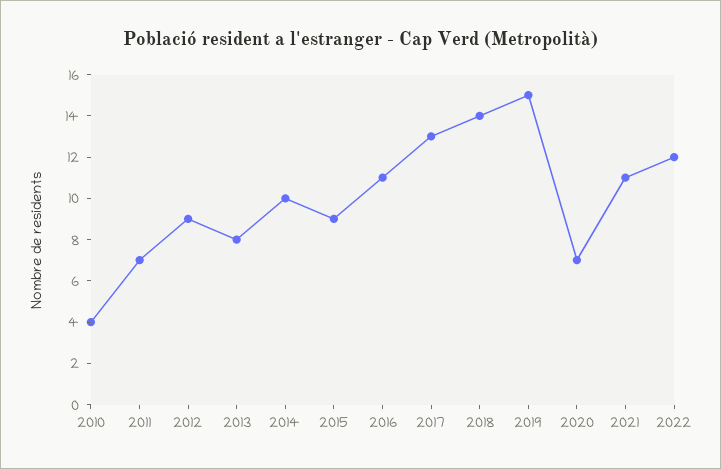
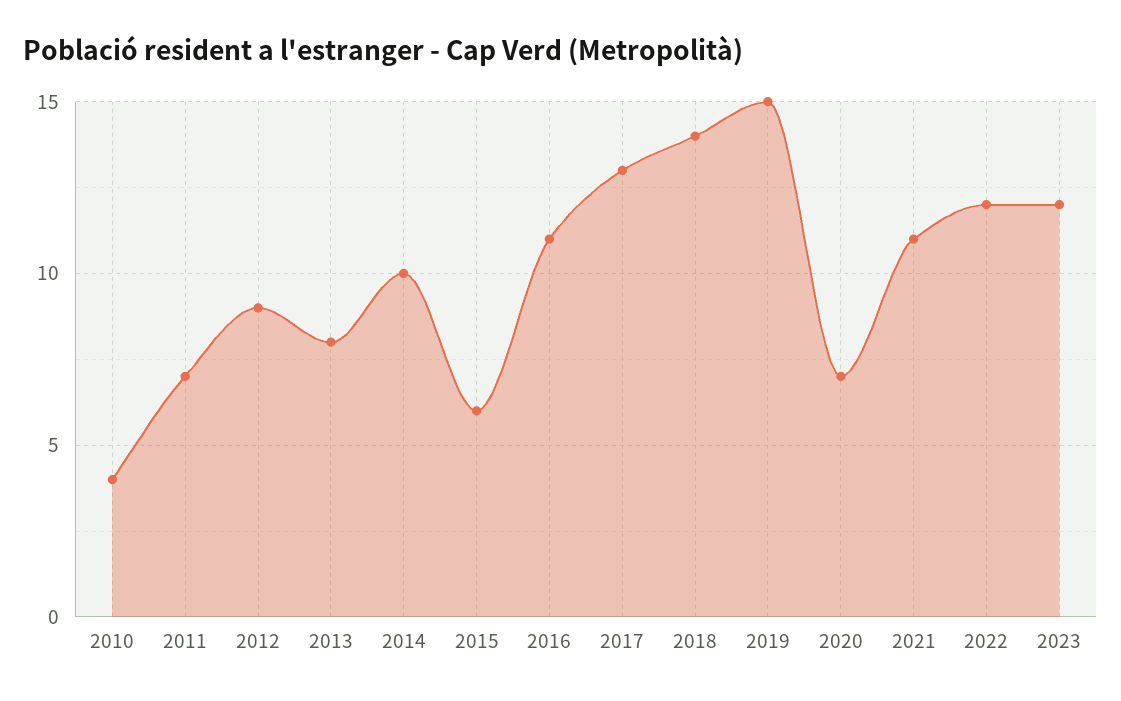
2015: 9 -> 6
2023: none -> 12

